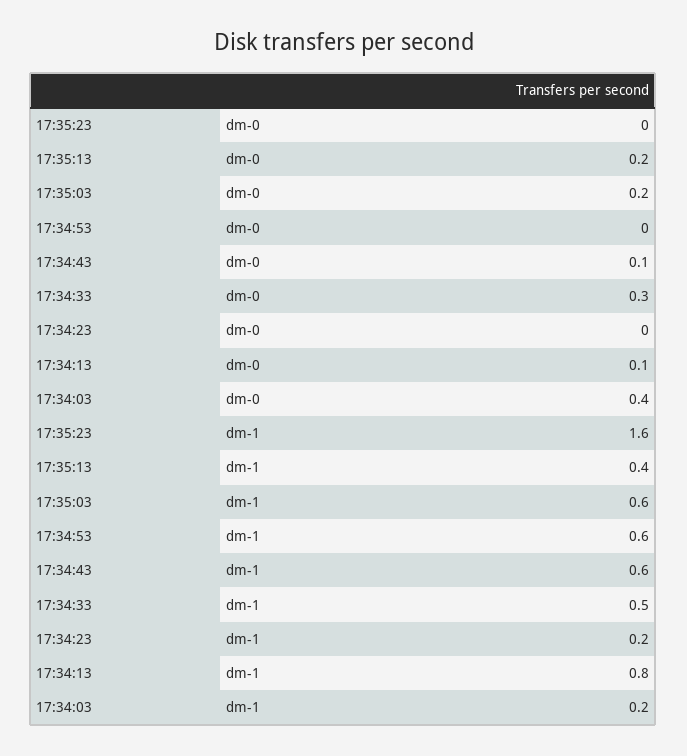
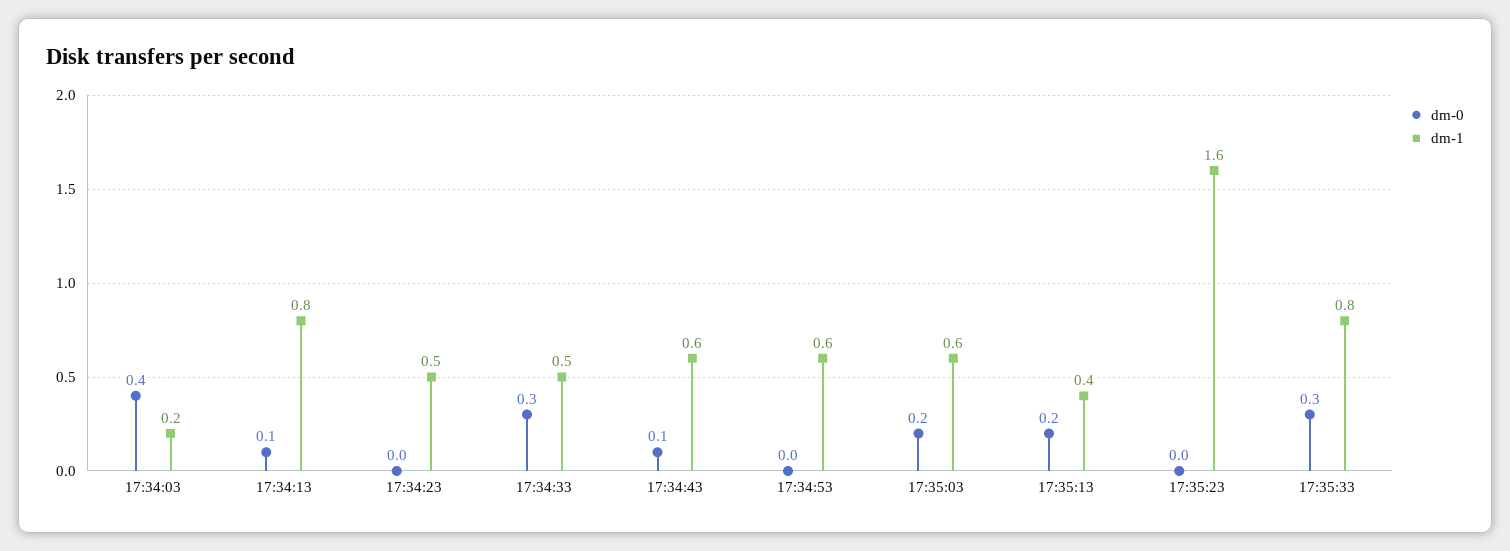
dm-1, 17:34:23: 0.2 -> 0.5
dm-0, 17:35:33: none -> 0.3
dm-1, 17:35:33: none -> 0.8

